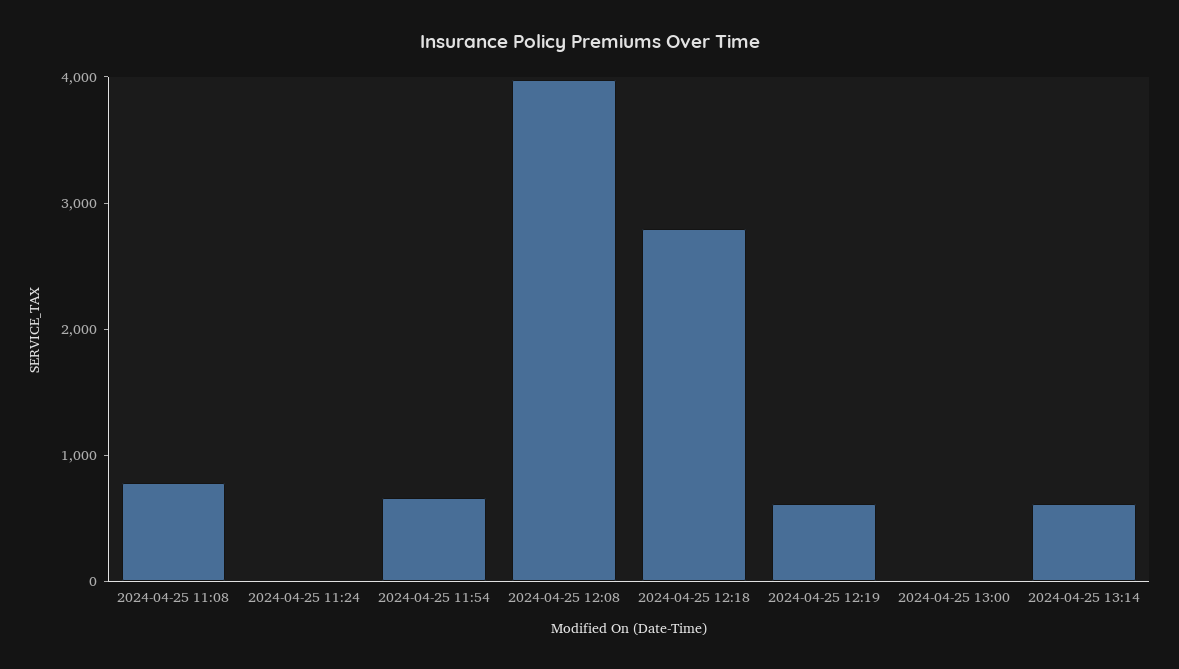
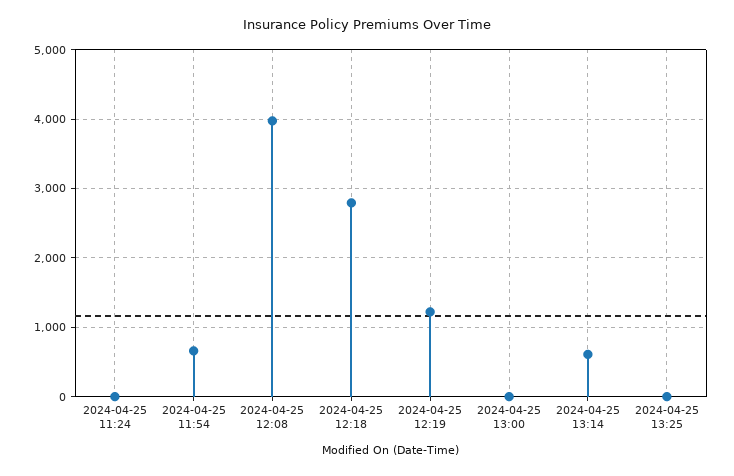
2024-04-25 11:08: 800 -> none
2024-04-25 12:19: 600 -> 1200
2024-04-25 13:25: none -> 0

